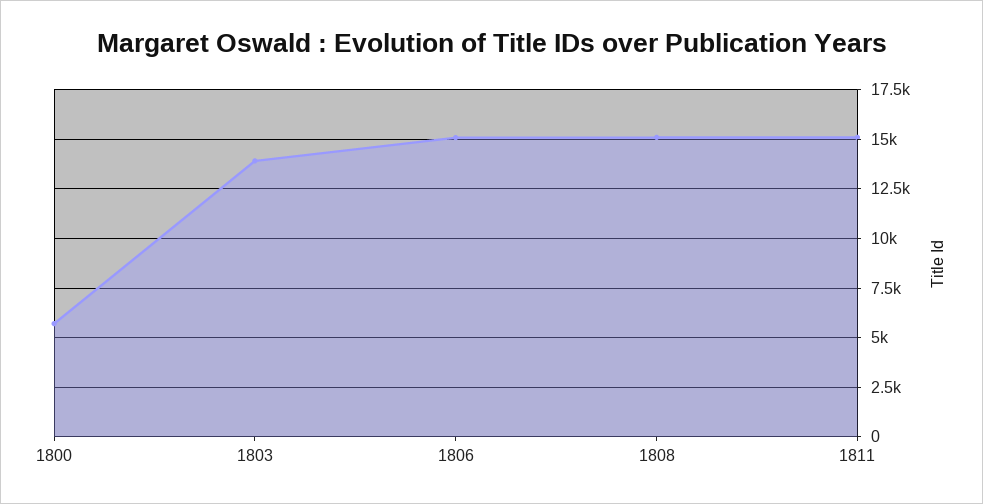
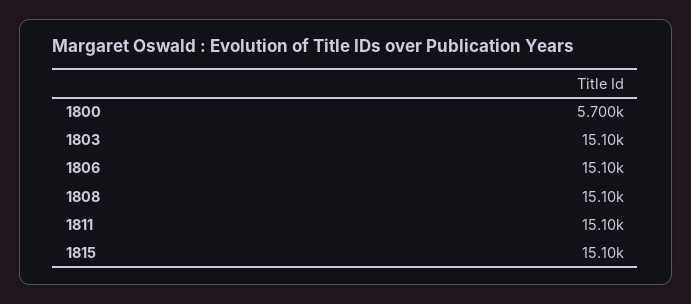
1803: 14000 -> 15100
1815: none -> 15100

